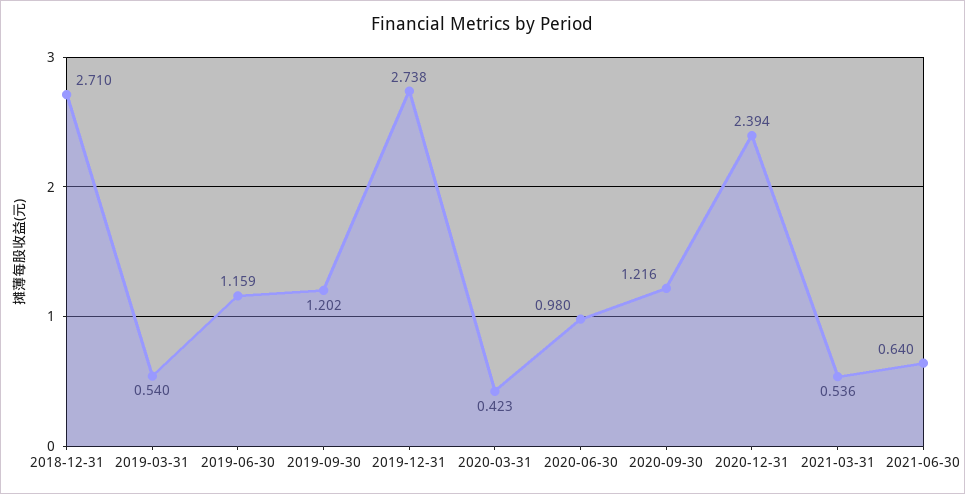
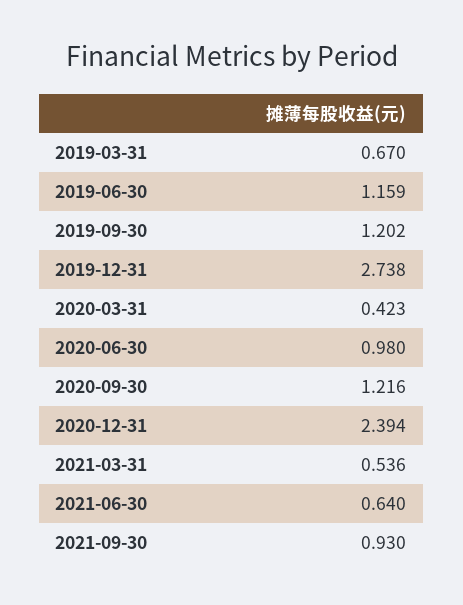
2018-12-31: 2.71 -> none
2019-03-31: 0.54 -> 0.67
2021-09-30: none -> 0.93

